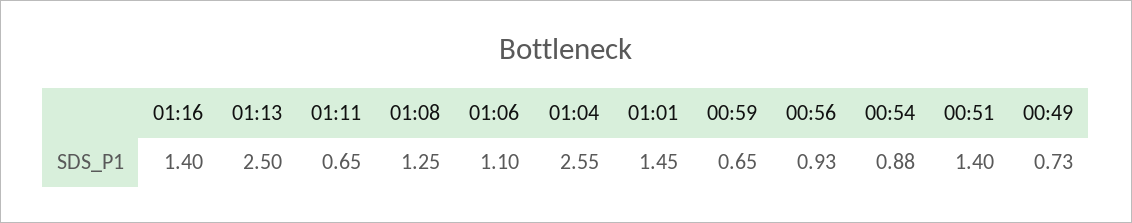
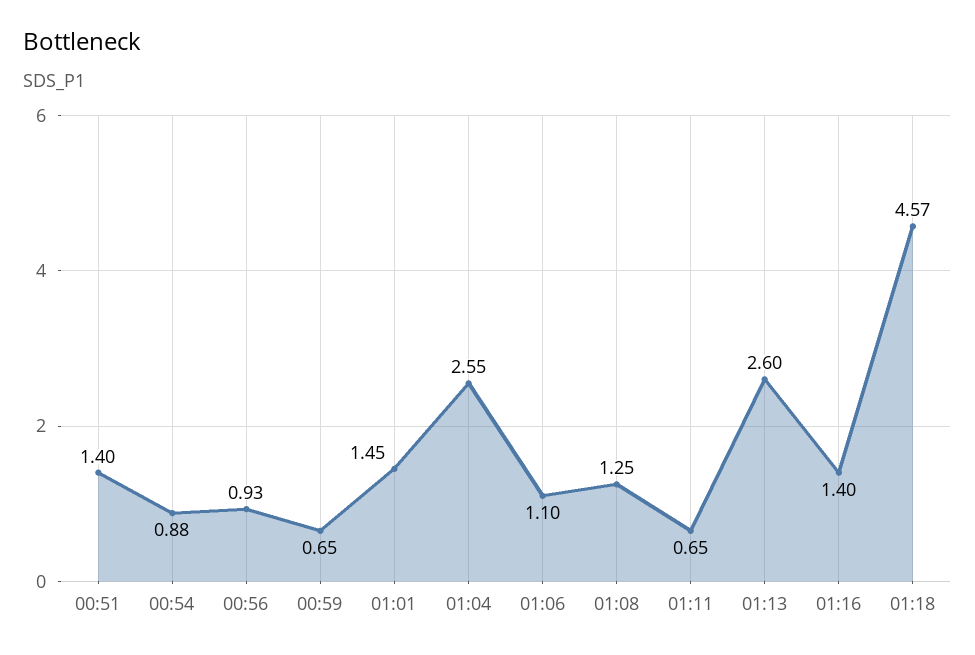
01:13: 2.5 -> 2.6
00:49: 0.73 -> none
01:18: none -> 4.57

